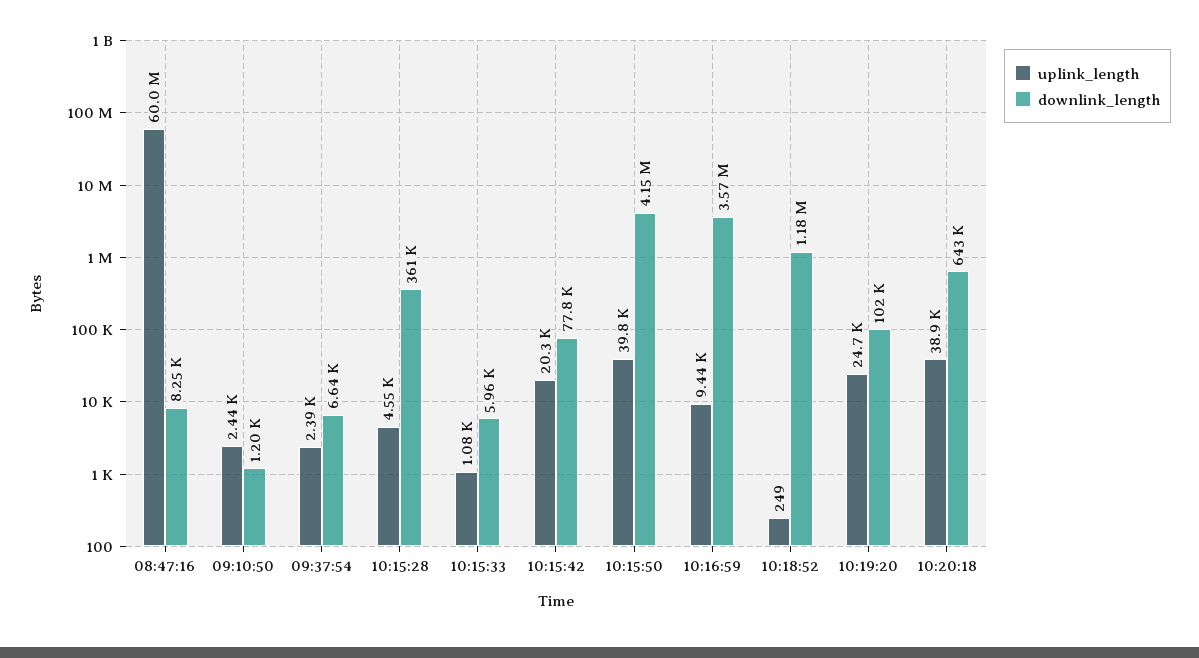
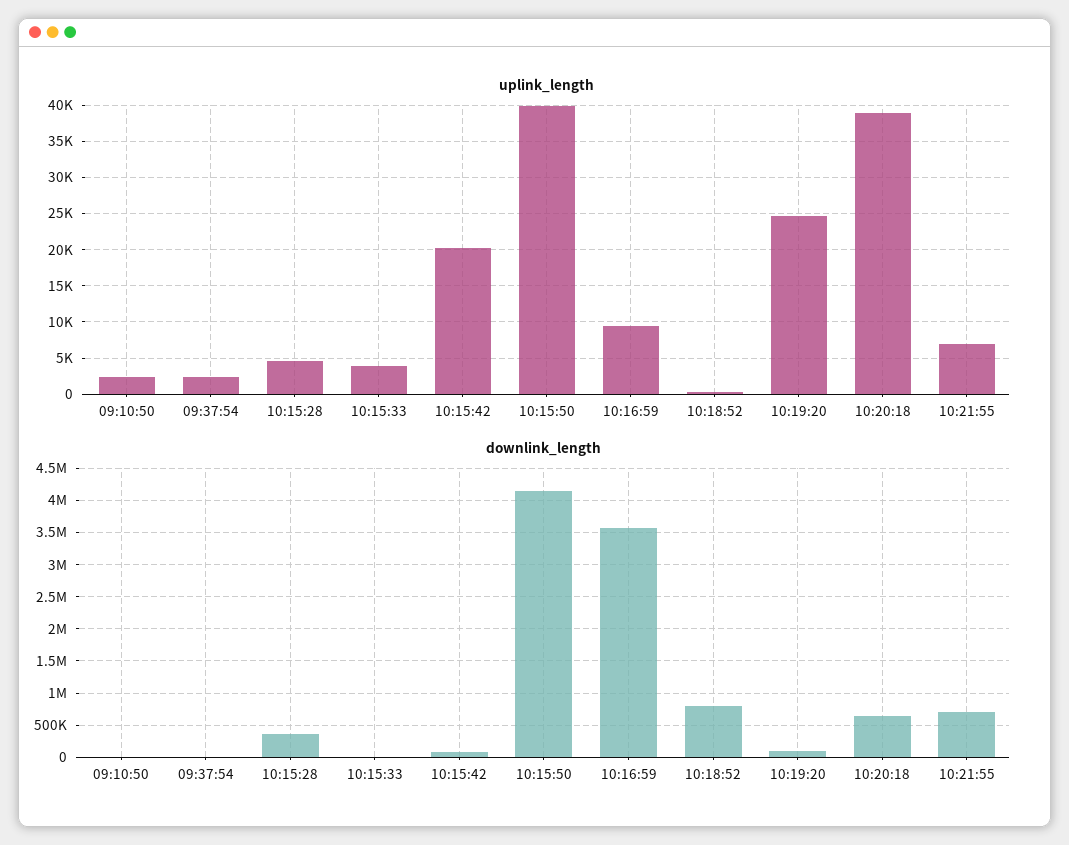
uplink_length, 08:47:16: 60000000 -> none
downlink_length, 08:47:16: 8250 -> none
uplink_length, 10:15:33: 1080 -> 4000
downlink_length, 10:18:52: 1180000 -> 800000
uplink_length, 10:21:55: none -> 7000
downlink_length, 10:21:55: none -> 700000

